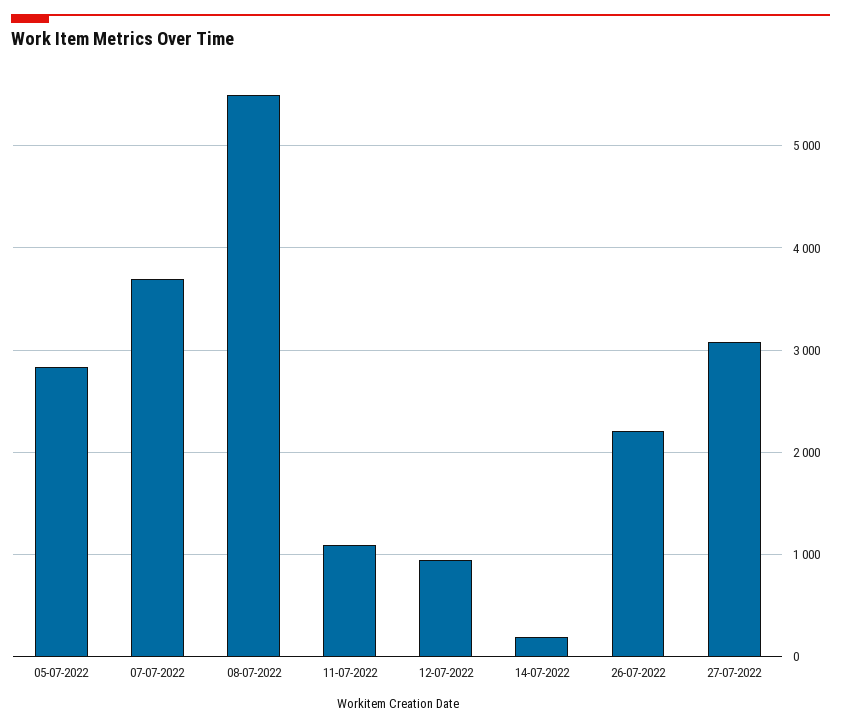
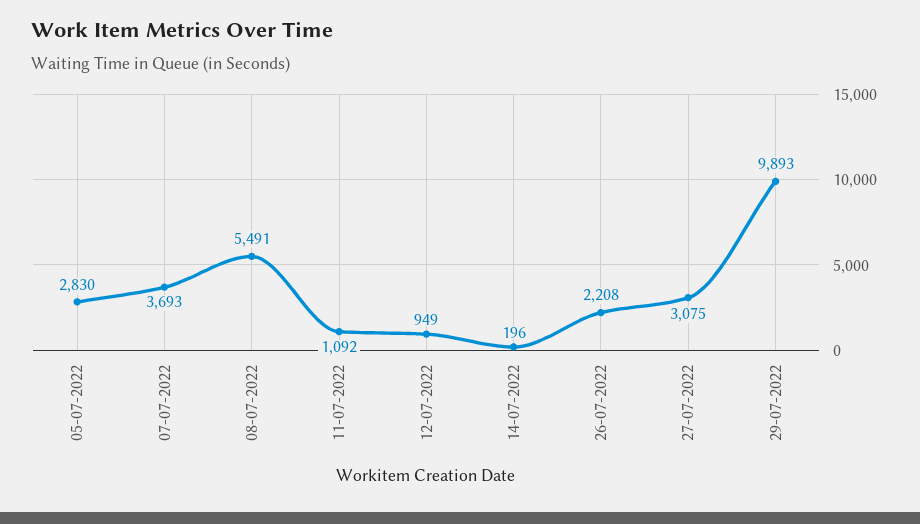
29-07-2022: none -> 9893

